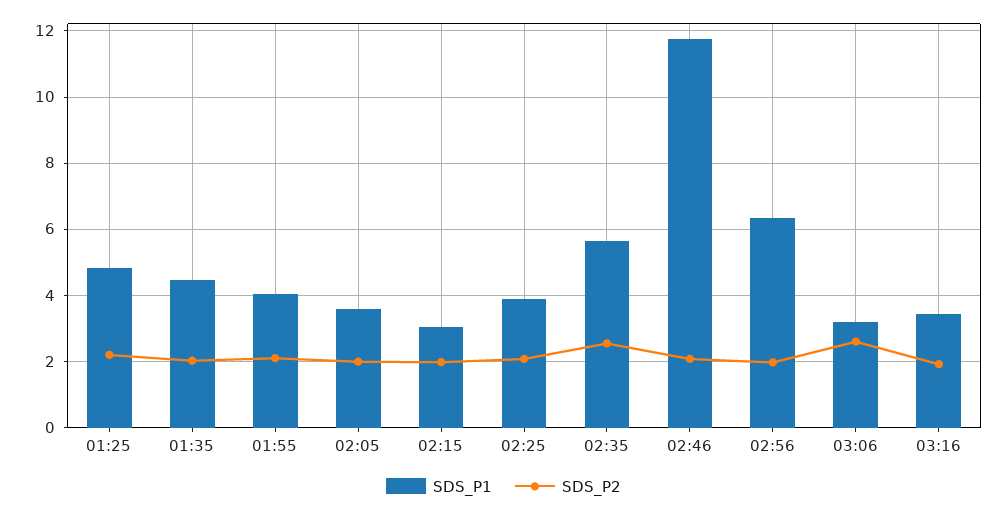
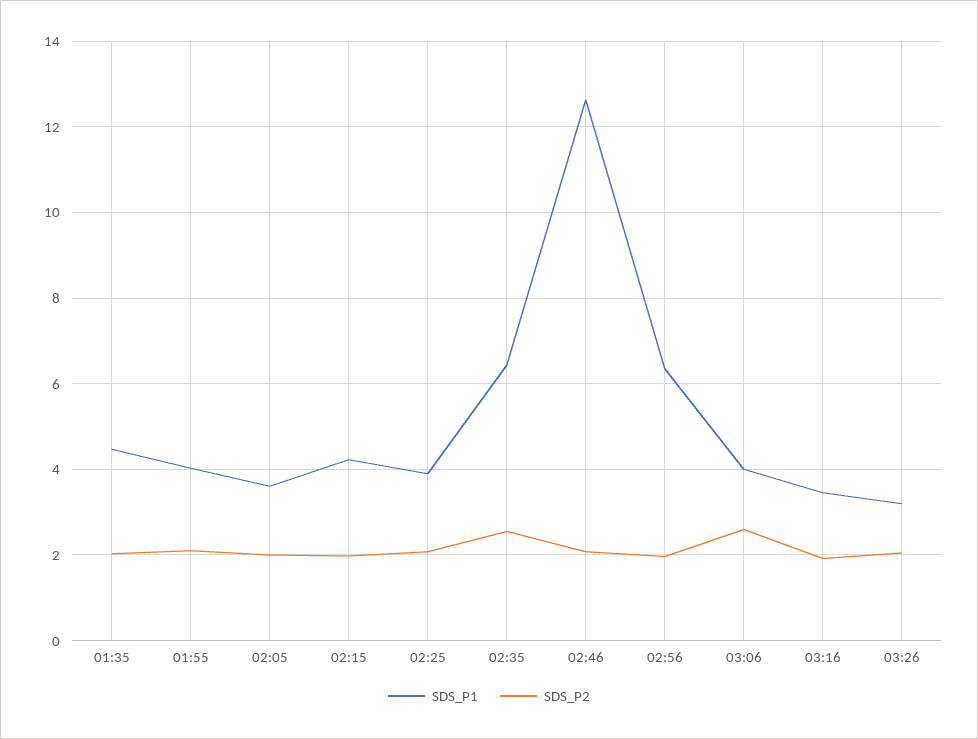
SDS_P1, 01:25: 4.8 -> none
SDS_P2, 01:25: 2.2 -> none
SDS_P1, 02:15: 3 -> 4.2
SDS_P1, 02:35: 5.6 -> 6.4
SDS_P1, 02:46: 11.8 -> 12.6
SDS_P1, 03:06: 3.2 -> 4
SDS_P1, 03:26: none -> 3.2
SDS_P2, 03:26: none -> 2

